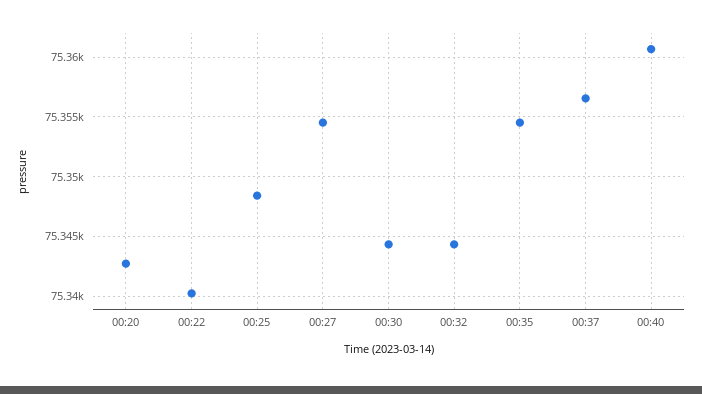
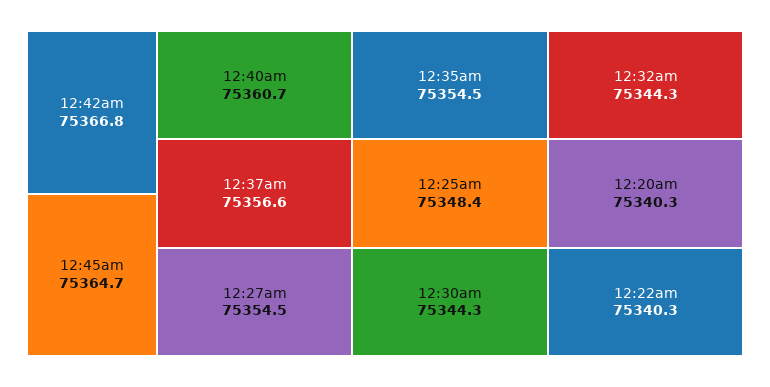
00:20: 75343 -> 75340.3
12:42am: none -> 75366.8
12:45am: none -> 75364.7

